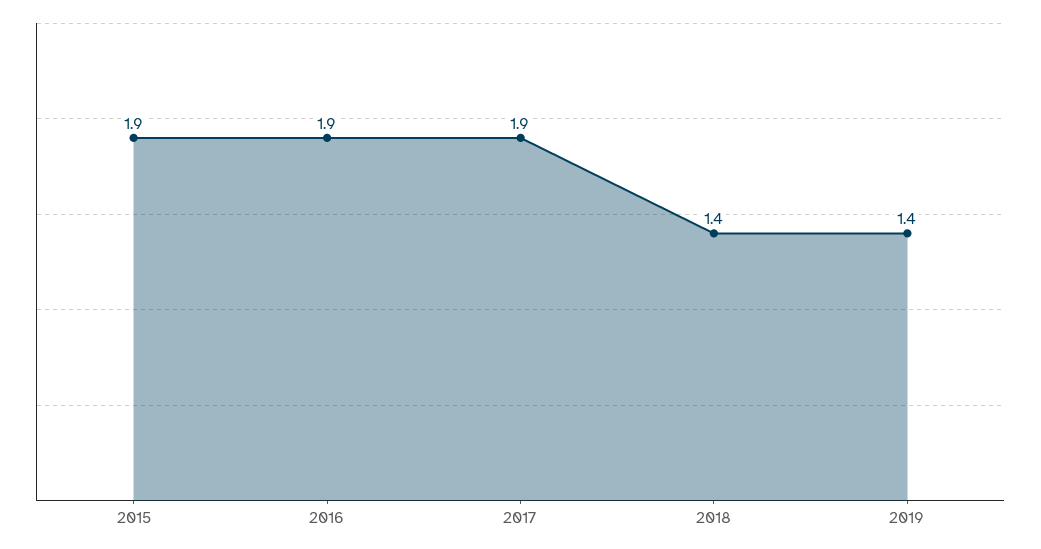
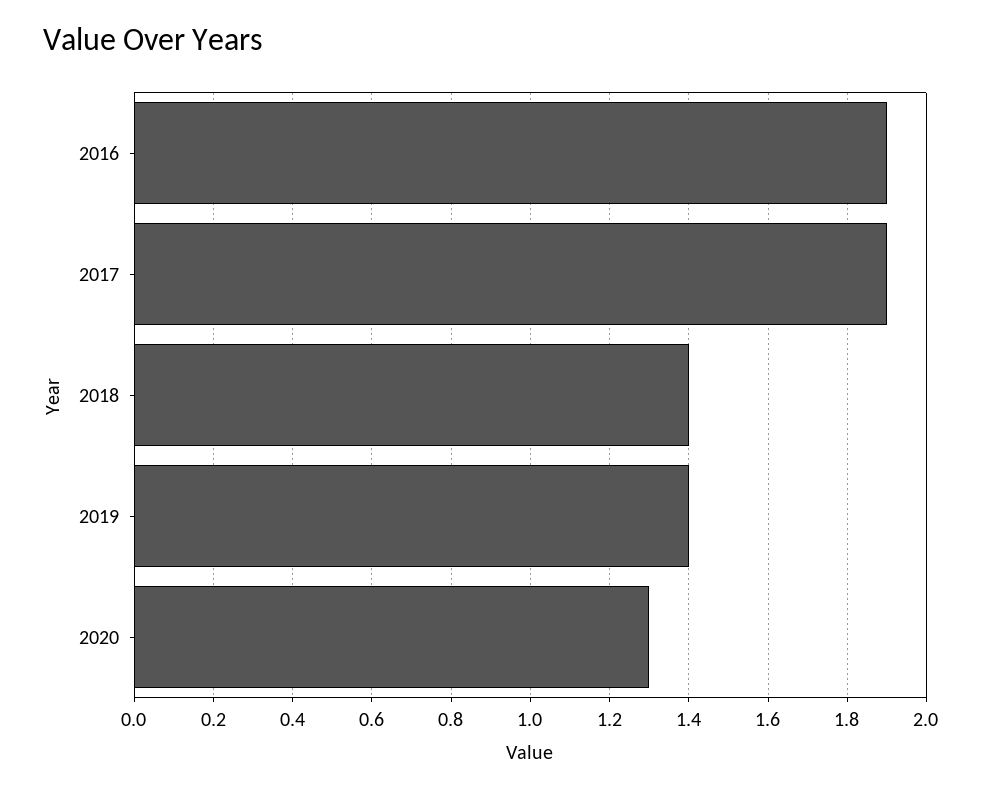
2015: 1.9 -> none
2020: none -> 1.3

